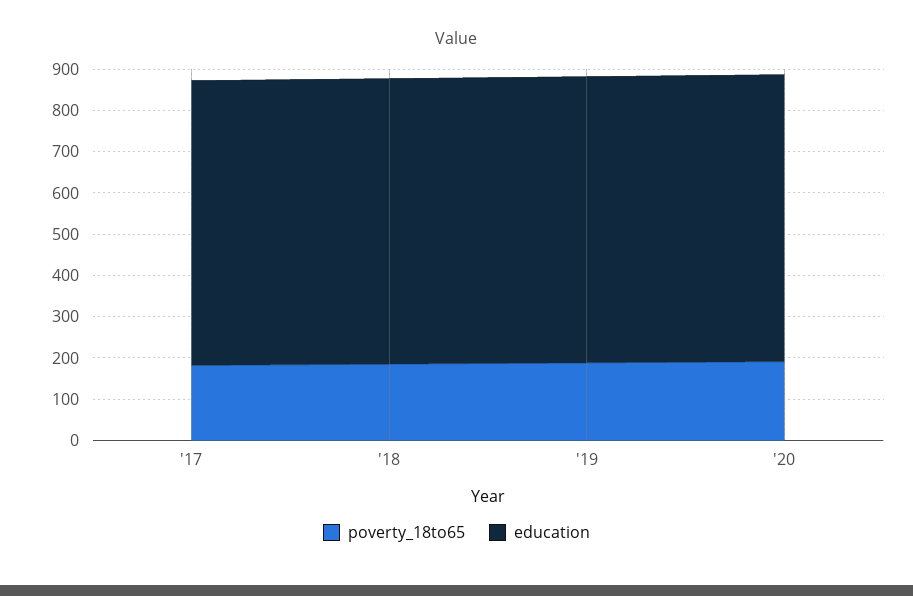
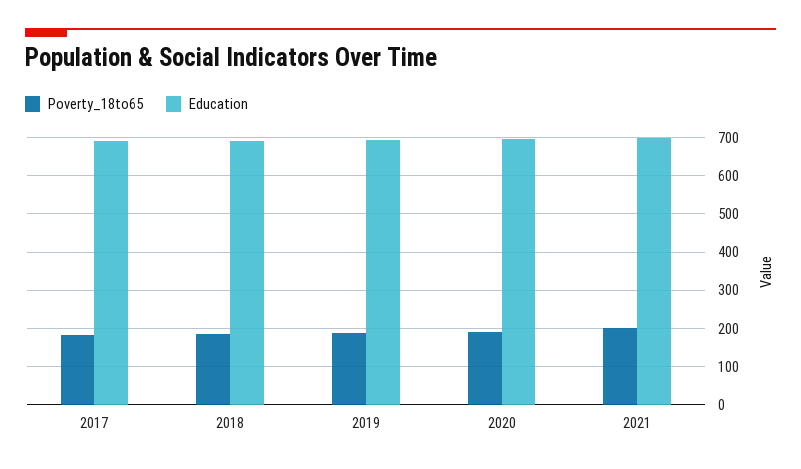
poverty_18to65, 2021: none -> 200
education, 2021: none -> 700

